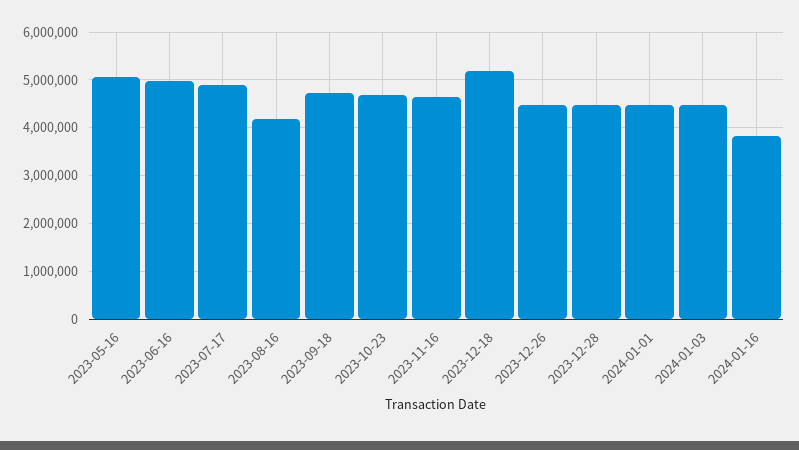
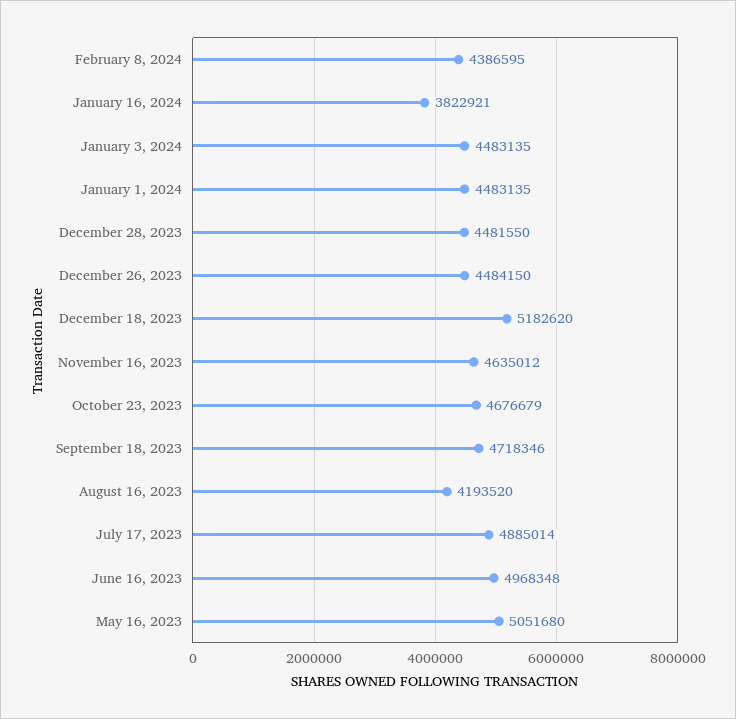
February 8, 2024: none -> 4386595

